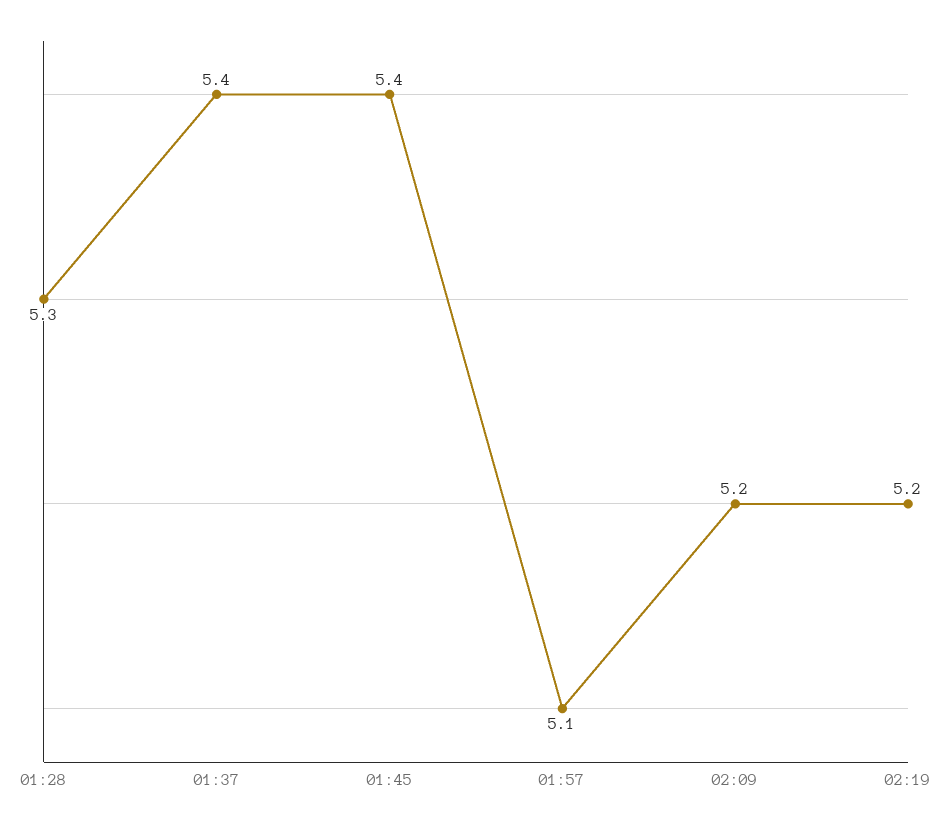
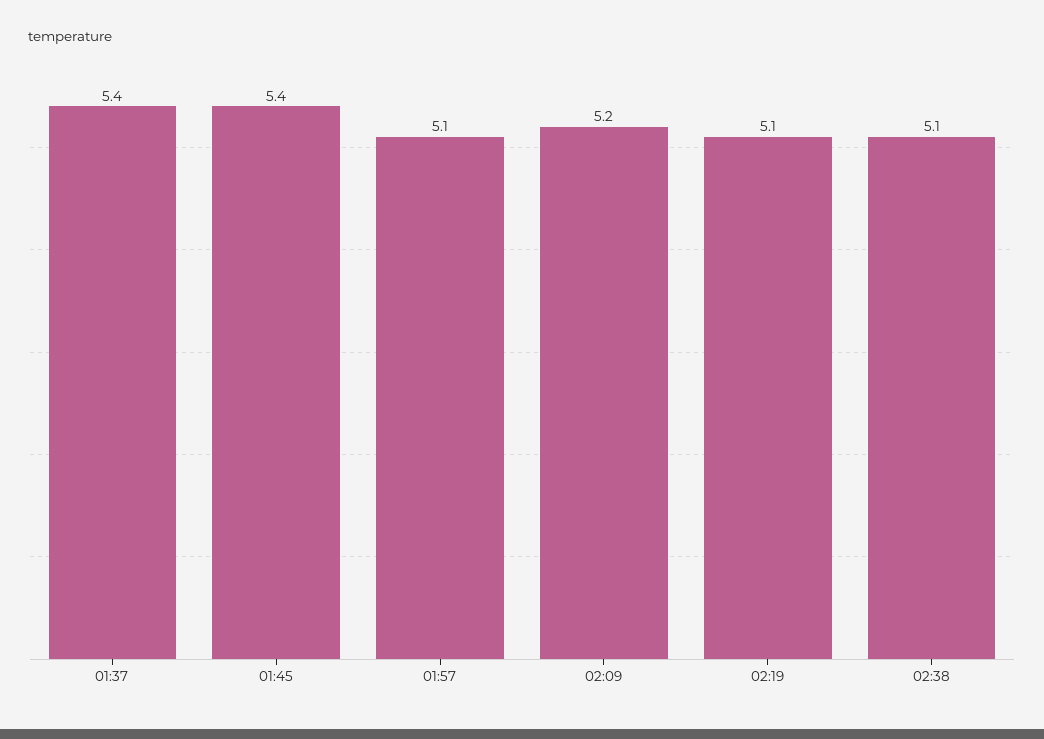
01:28: 5.3 -> none
02:19: 5.2 -> 5.1
02:38: none -> 5.1

